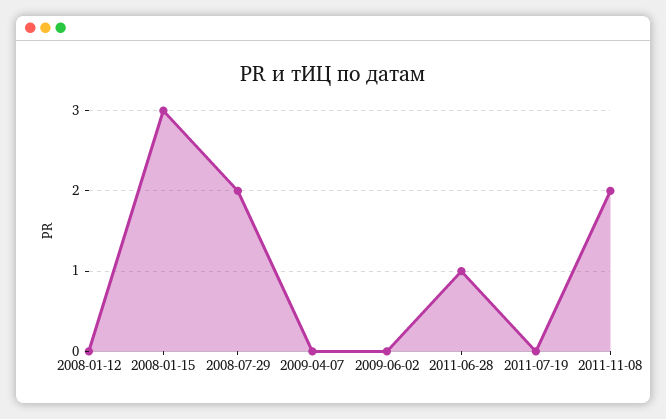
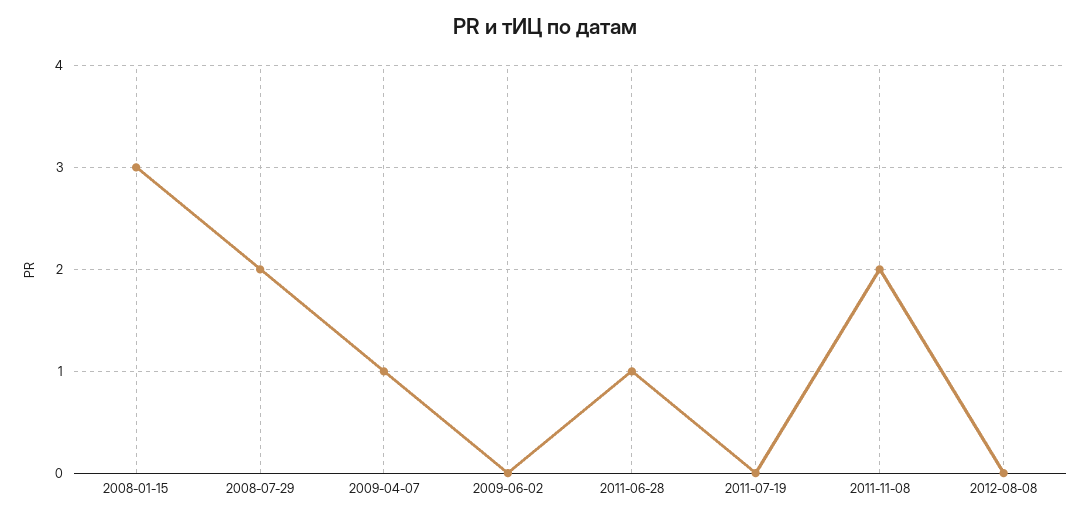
2008-01-12: 0 -> none
2009-04-07: 0 -> 1
2012-08-08: none -> 0

